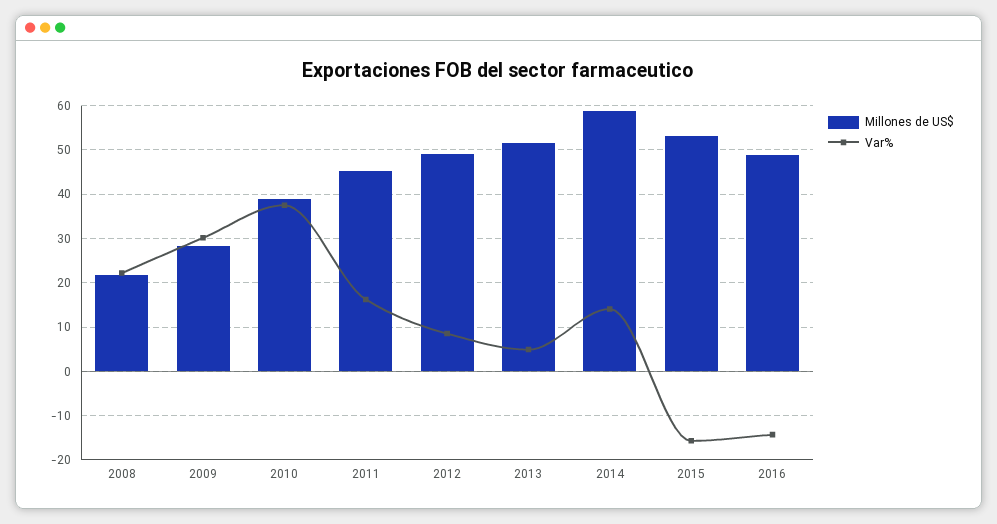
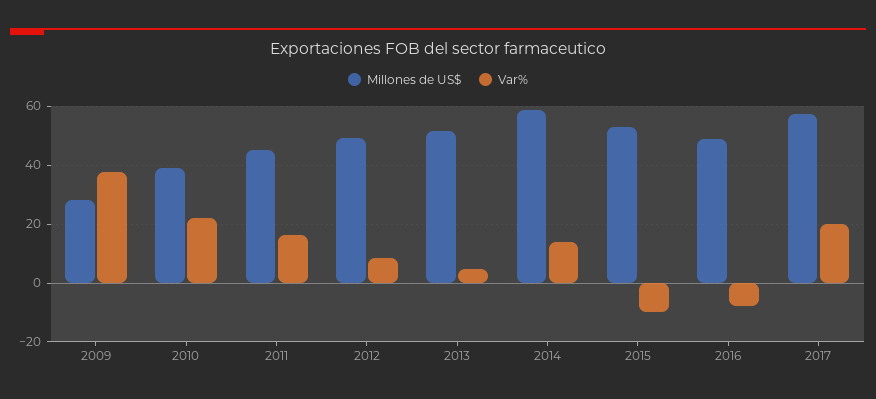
Millones de US$, 2008: 22 -> none
Var%, 2008: 22 -> none
Var%, 2009: 30 -> 37.5
Var%, 2010: 38 -> 22.5
Var%, 2015: -16 -> -10
Var%, 2016: -14 -> -7.5
Millones de US$, 2017: none -> 57.5
Var%, 2017: none -> 20

